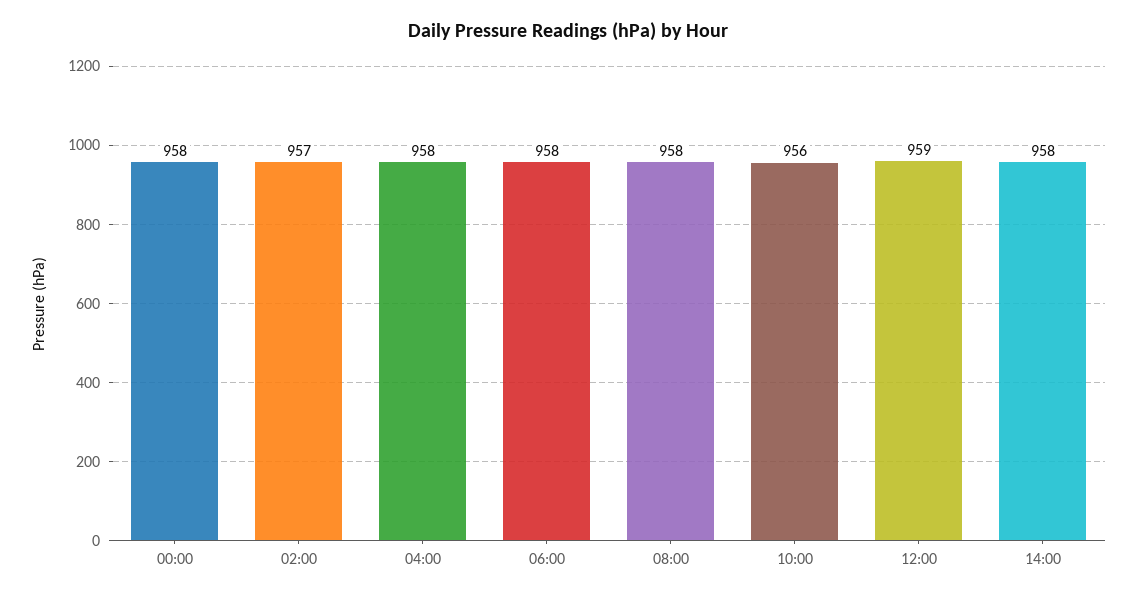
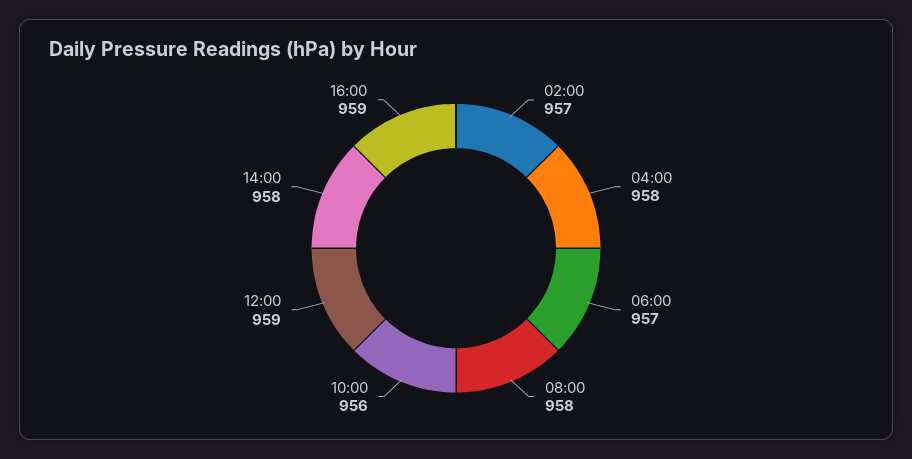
00:00: 958 -> none
06:00: 958 -> 957
16:00: none -> 959

